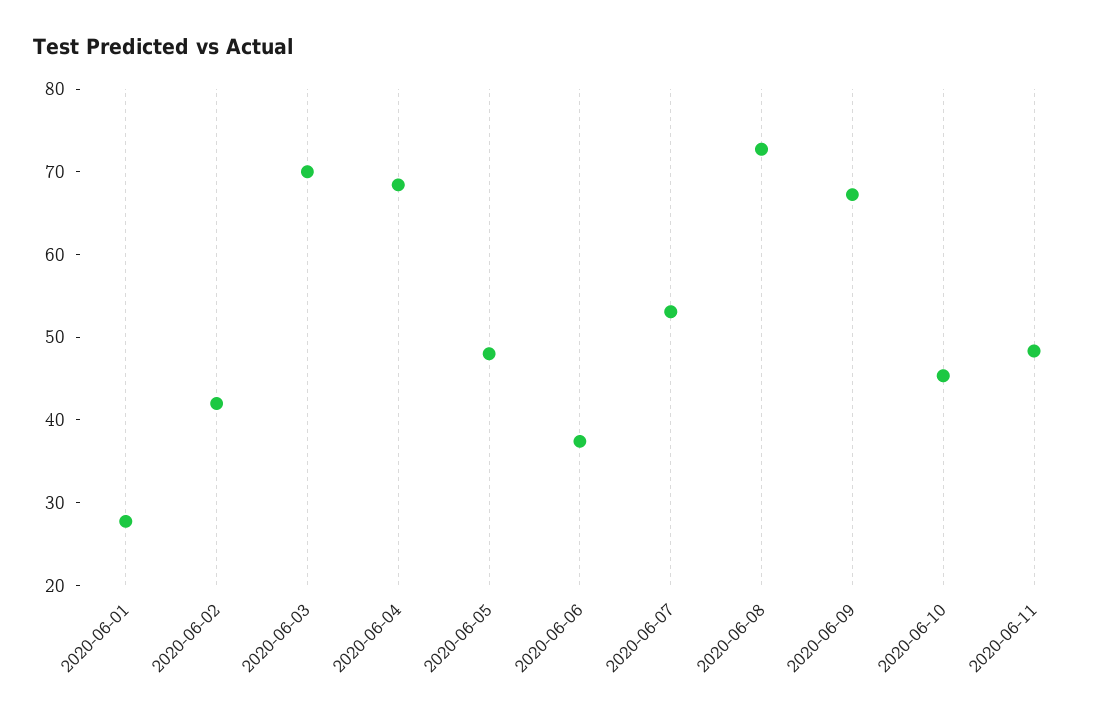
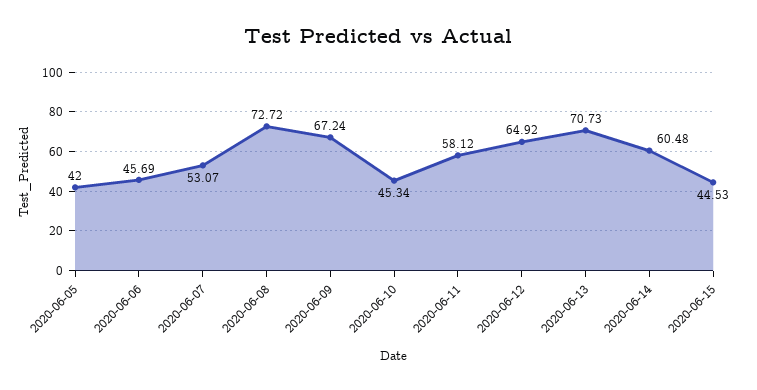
2020-06-01: 28 -> none
2020-06-02: 42 -> none
2020-06-03: 70 -> none
2020-06-04: 68 -> none
2020-06-05: 48 -> 42
2020-06-06: 38 -> 45.69
2020-06-11: 48 -> 58.12
2020-06-12: none -> 64.92
2020-06-13: none -> 70.73
2020-06-14: none -> 60.48
2020-06-15: none -> 44.53

